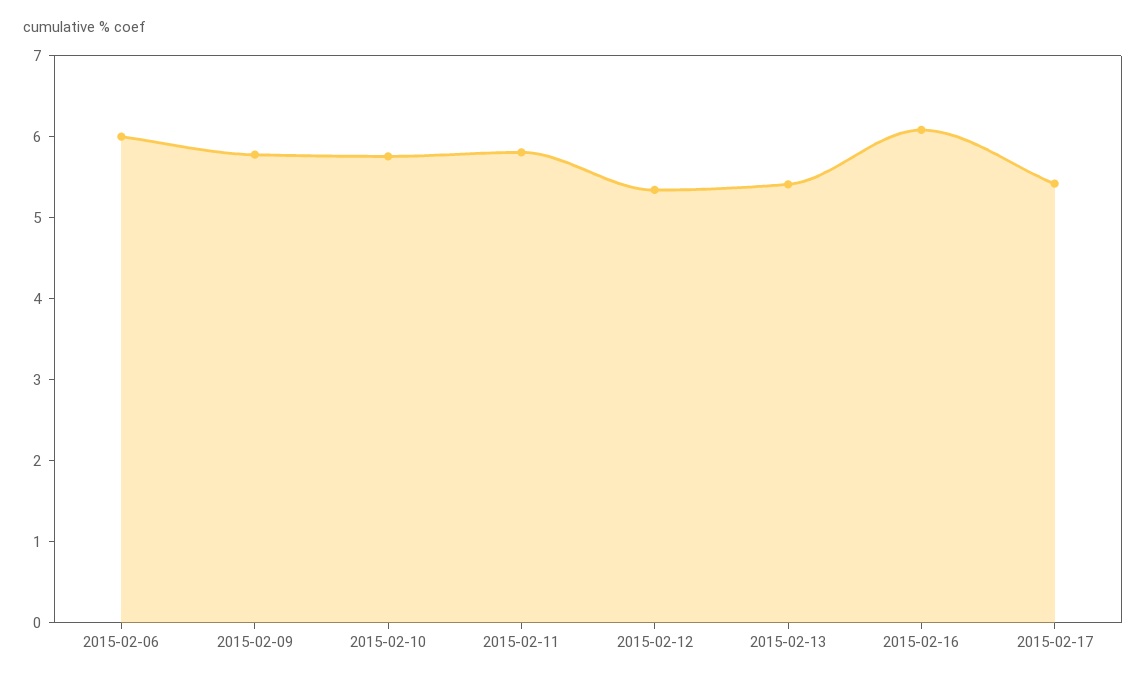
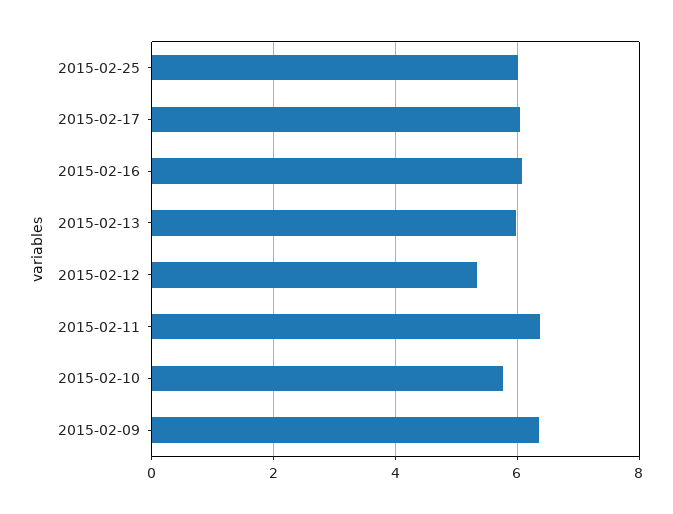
2015-02-06: 6 -> none
2015-02-09: 5.8 -> 6.4
2015-02-11: 5.8 -> 6.4
2015-02-13: 5.4 -> 6
2015-02-17: 5.4 -> 6
2015-02-25: none -> 6

